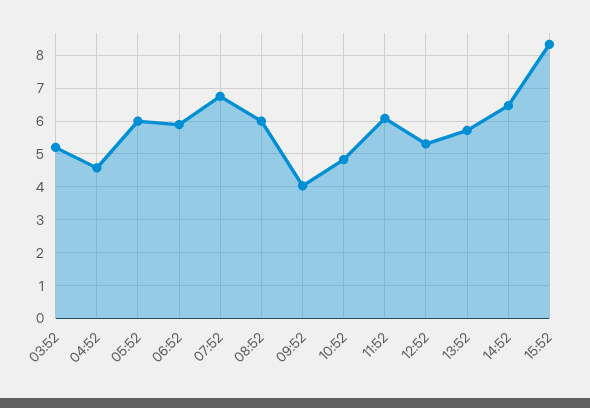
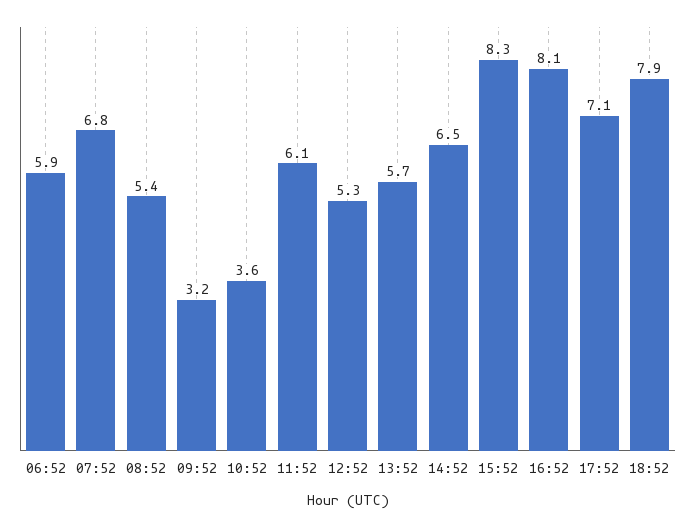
03:52: 5.2 -> none
04:52: 4.6 -> none
05:52: 6 -> none
08:52: 6 -> 5.4
09:52: 4 -> 3.2
10:52: 4.8 -> 3.6
16:52: none -> 8.1
17:52: none -> 7.1
18:52: none -> 7.9

